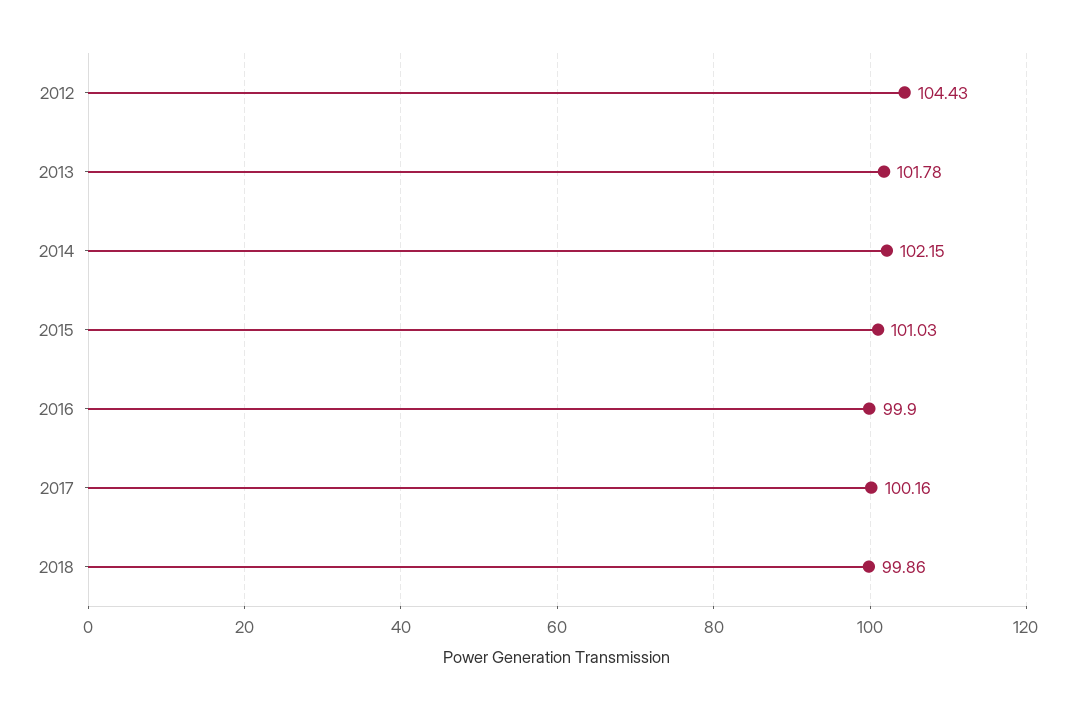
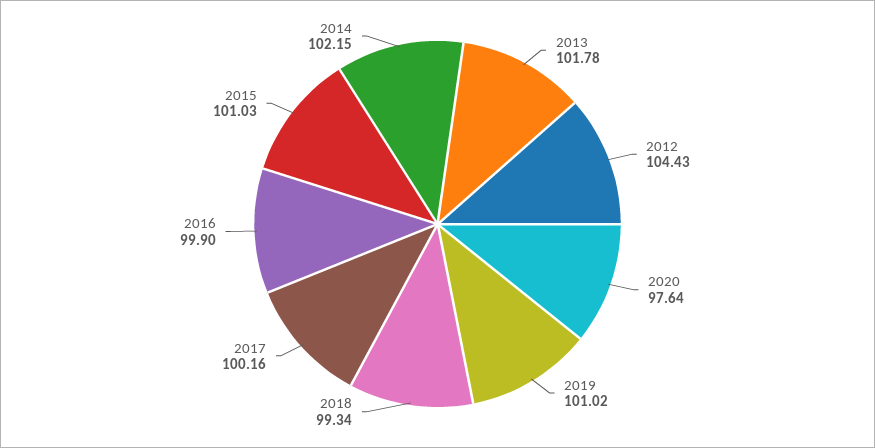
2018: 99.86 -> 99.34
2020: none -> 97.64
2019: none -> 101.02

